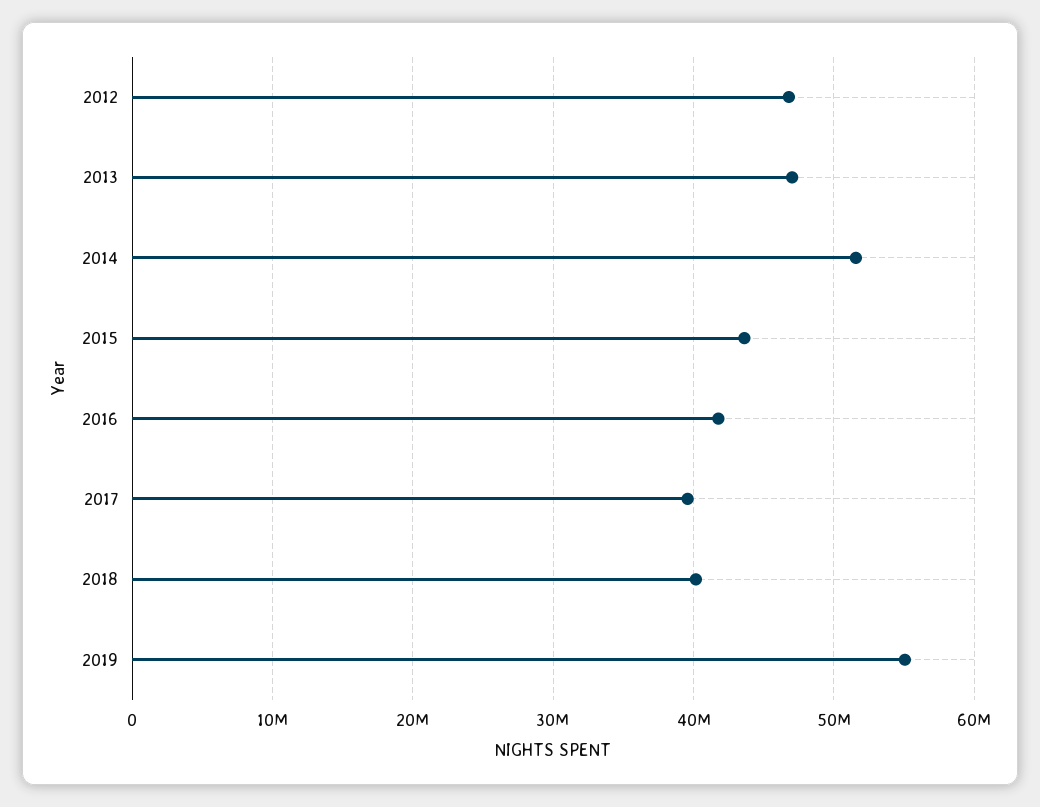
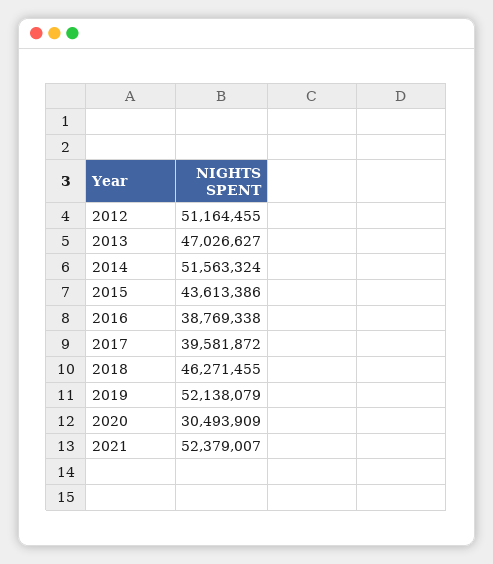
2012: 47000000 -> 51164455
2016: 42000000 -> 38769338
2018: 40000000 -> 46271455
2019: 55000000 -> 52138079
2020: none -> 30493909
2021: none -> 52379007

